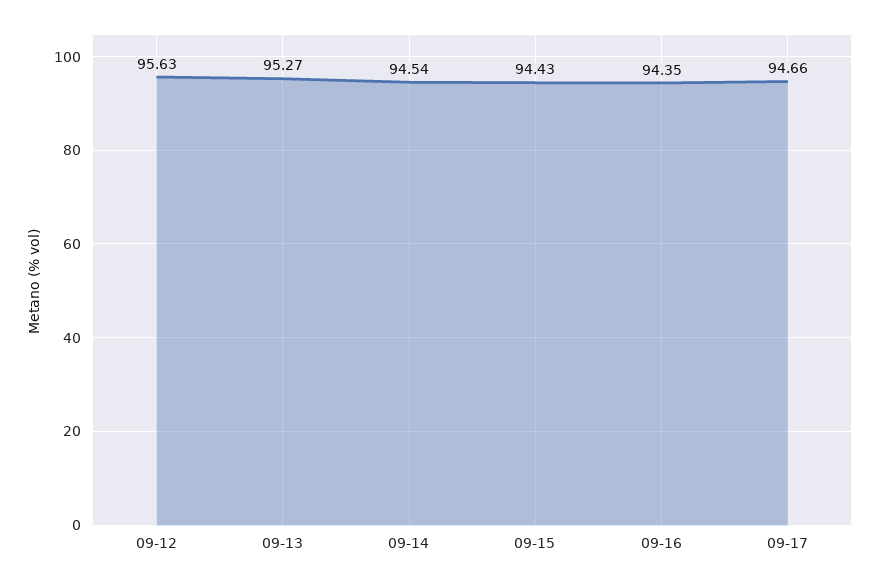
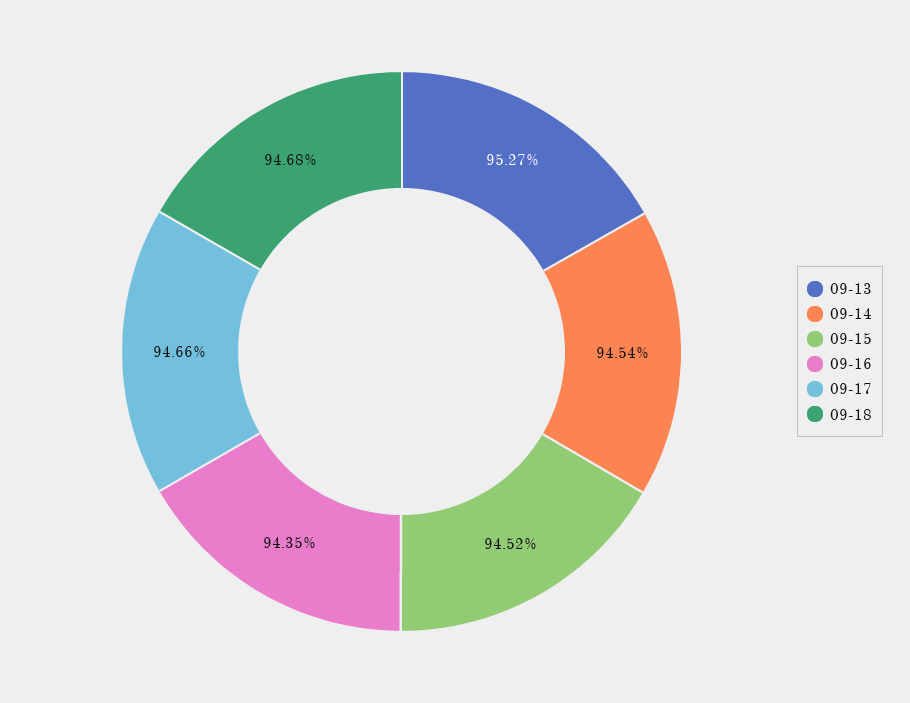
09-12: 95.63 -> none
09-15: 94.43 -> 94.52
09-18: none -> 94.68

